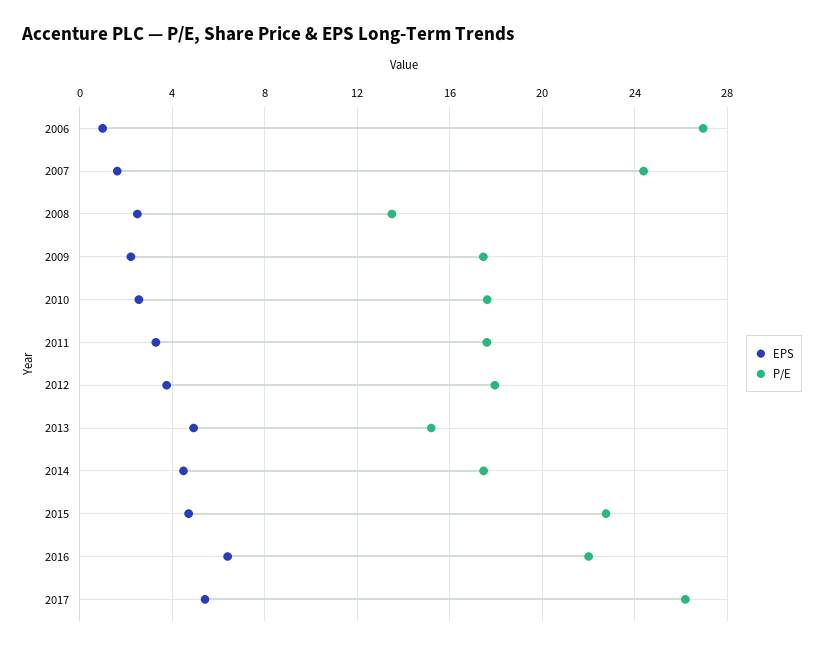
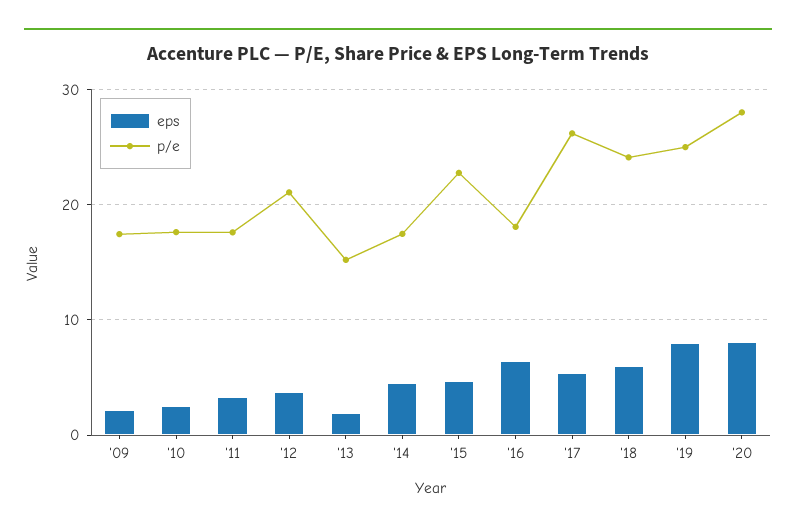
EPS, 2006: 1 -> none
P/E, 2006: 27 -> none
EPS, 2007: 1.5 -> none
P/E, 2007: 24.5 -> none
EPS, 2008: 2.5 -> none
P/E, 2008: 13.5 -> none
P/E, 2012: 18 -> 21
EPS, 2013: 5 -> 2
P/E, 2016: 22 -> 18
EPS, '18: none -> 6
P/E, '18: none -> 24
EPS, '19: none -> 8
P/E, '19: none -> 25
EPS, '20: none -> 8
P/E, '20: none -> 28

